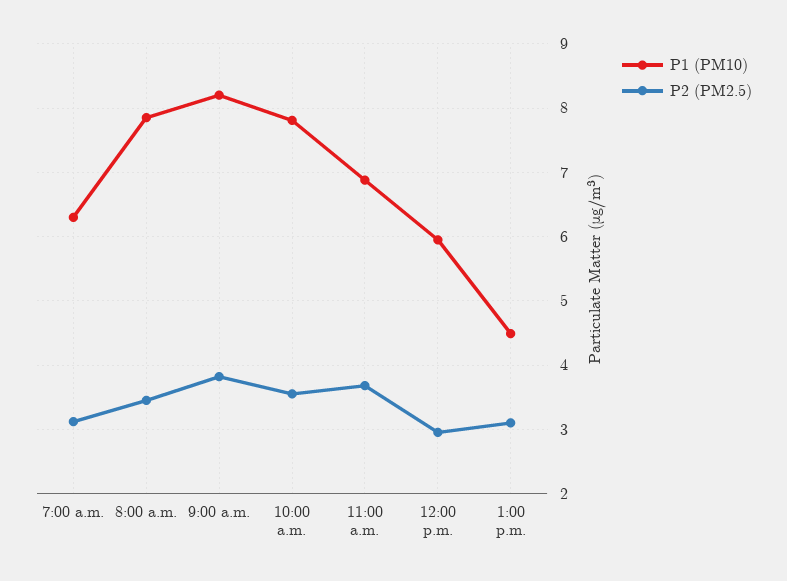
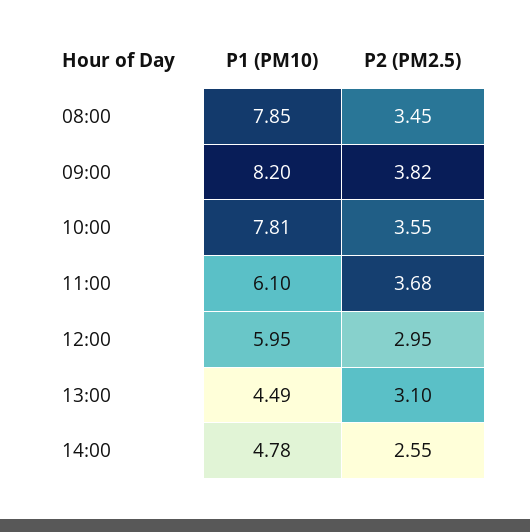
P1 (PM10), 7:00 a.m.: 6.3 -> none
P2 (PM2.5), 7:00 a.m.: 3.1 -> none
P1 (PM10), 11:00 a.m.: 6.9 -> 6.1
P1 (PM10), 14:00: none -> 4.78
P2 (PM2.5), 14:00: none -> 2.55

